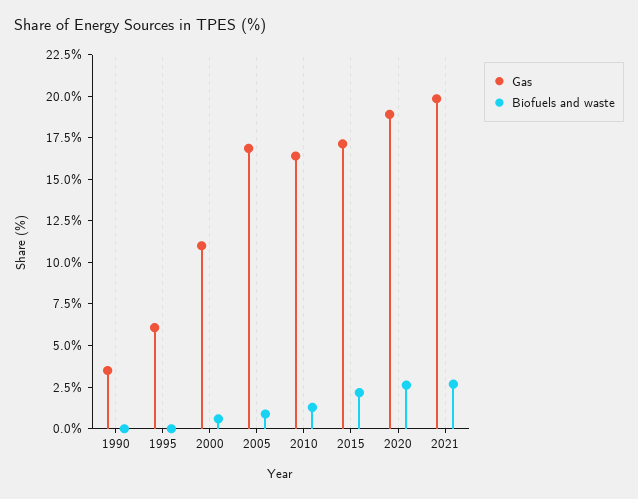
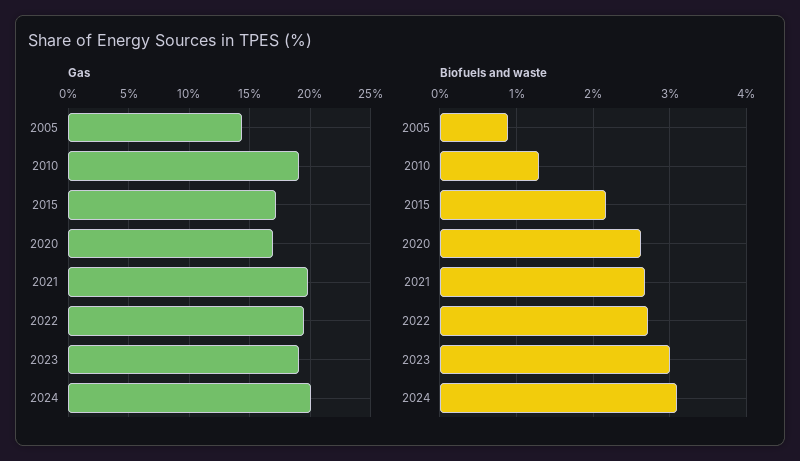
Gas, 1990: 3.5 -> none
Biofuels and waste, 1990: 0 -> none
Gas, 1995: 6 -> none
Biofuels and waste, 1995: 0 -> none
Gas, 2000: 11 -> none
Biofuels and waste, 2000: 0.5 -> none
Gas, 2005: 17 -> 14.5
Gas, 2010: 16.5 -> 19
Gas, 2020: 19 -> 17
Gas, 2022: none -> 19.5
Gas, 2023: none -> 19
Gas, 2024: none -> 20
Biofuels and waste, 2022: none -> 2.7
Biofuels and waste, 2023: none -> 3
Biofuels and waste, 2024: none -> 3.1

